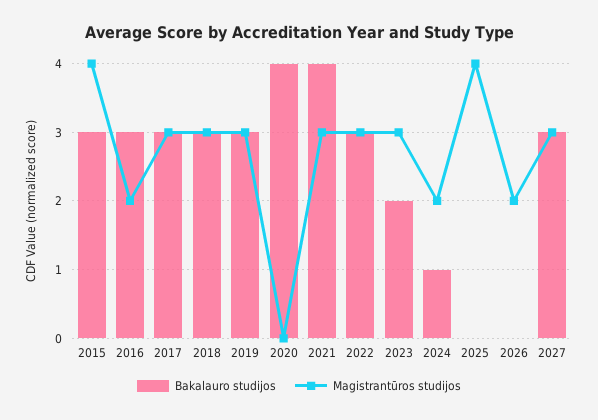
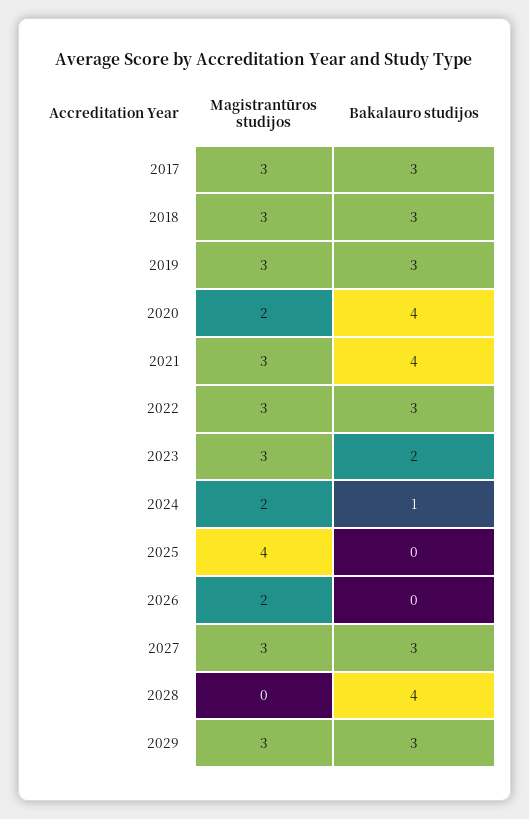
Bakalauro studijos, 2015: 3 -> none
Magistrantūros studijos, 2015: 4 -> none
Bakalauro studijos, 2016: 3 -> none
Magistrantūros studijos, 2016: 2 -> none
Magistrantūros studijos, 2020: 0 -> 2
Magistrantūros studijos, 2028: none -> 0
Bakalauro studijos, 2028: none -> 4
Magistrantūros studijos, 2029: none -> 3
Bakalauro studijos, 2029: none -> 3

